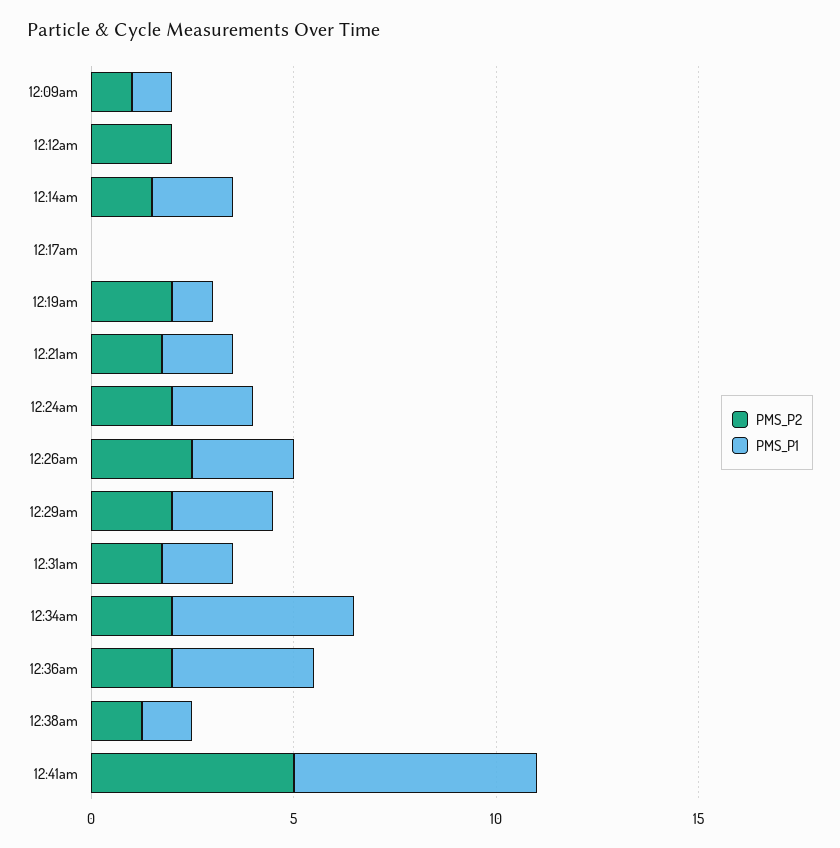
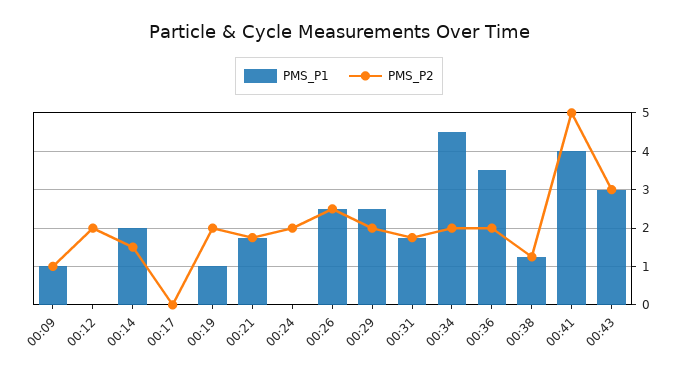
PMS_P1, 12:24am: 2 -> 0
PMS_P1, 12:41am: 6 -> 4
PMS_P1, 00:43: none -> 3
PMS_P2, 00:43: none -> 3

